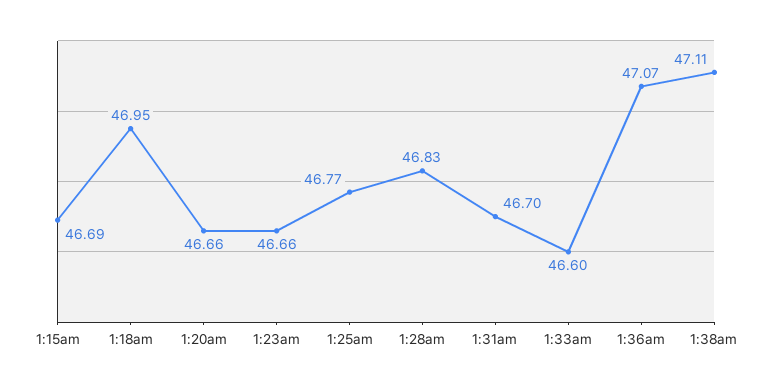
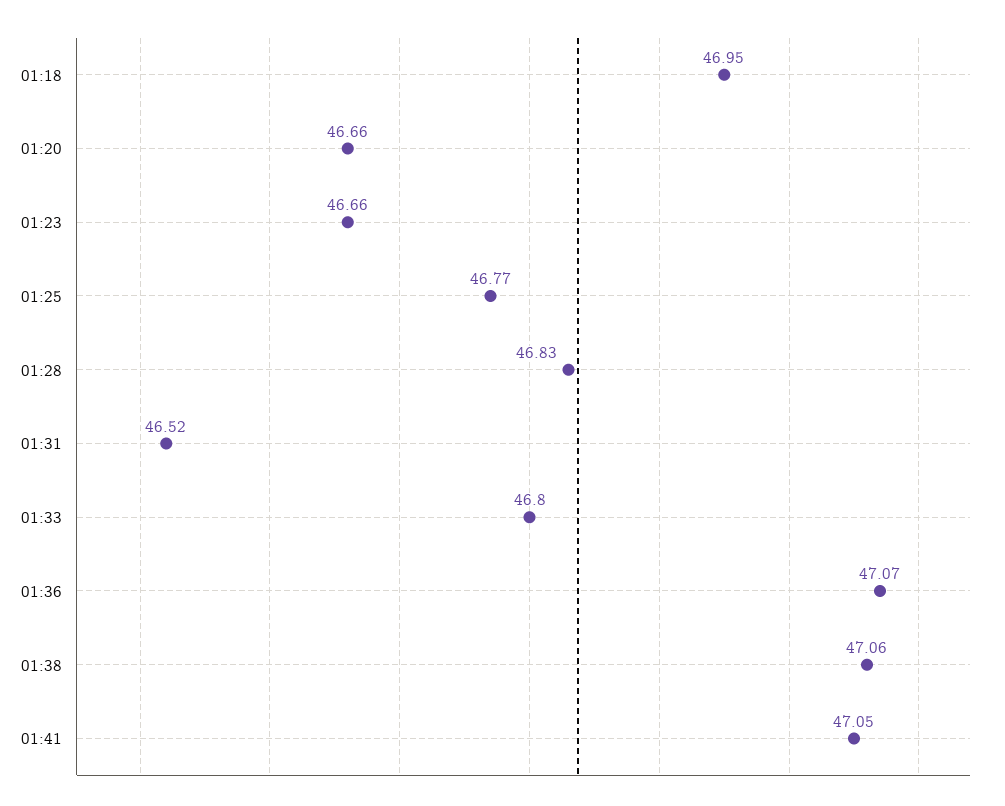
1:15am: 46.69 -> none
1:31am: 46.7 -> 46.52
1:33am: 46.6 -> 46.8
1:38am: 47.11 -> 47.06
01:41: none -> 47.05

